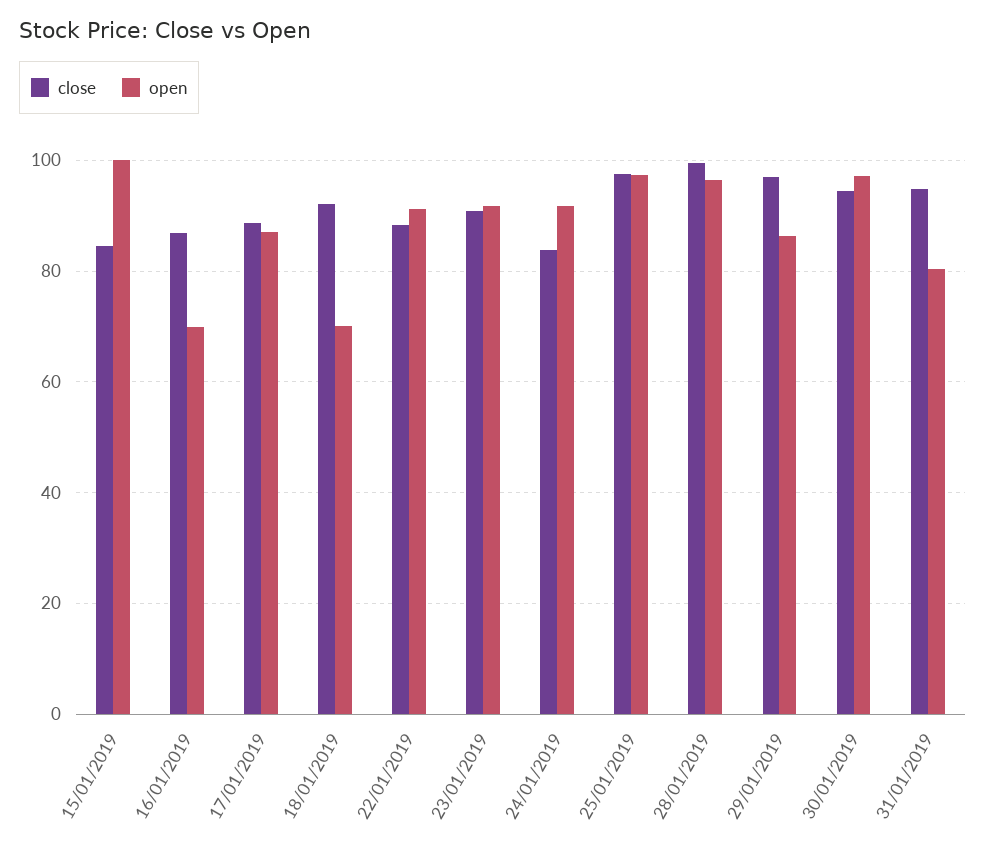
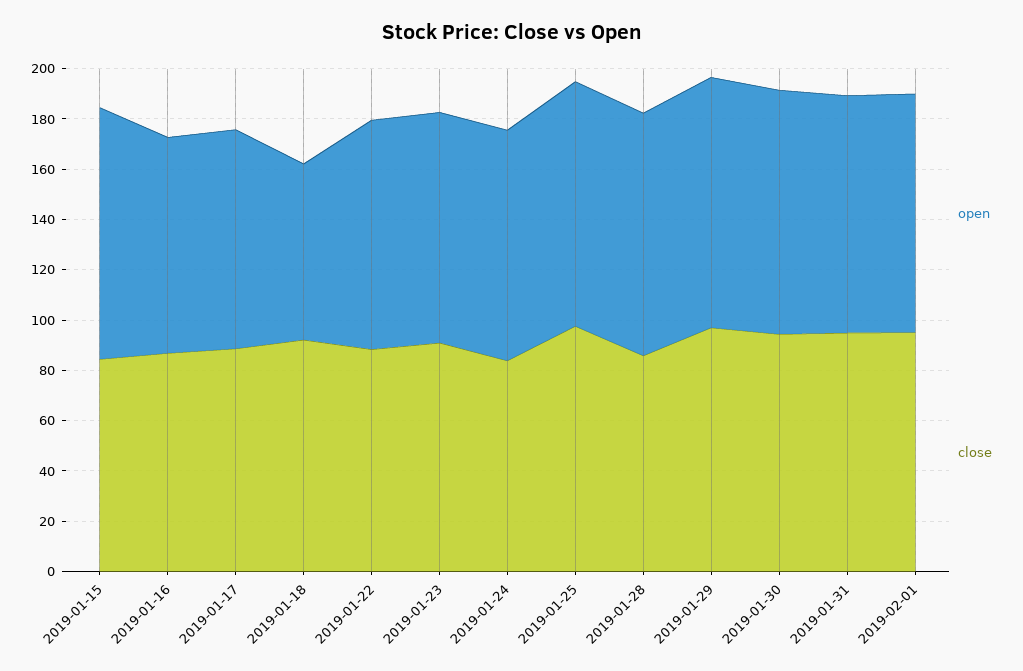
open, 16/01/2019: 70 -> 85
close, 28/01/2019: 100 -> 85
open, 29/01/2019: 86 -> 100
open, 31/01/2019: 80 -> 95
open, 2019-02-01: none -> 95
close, 2019-02-01: none -> 95

